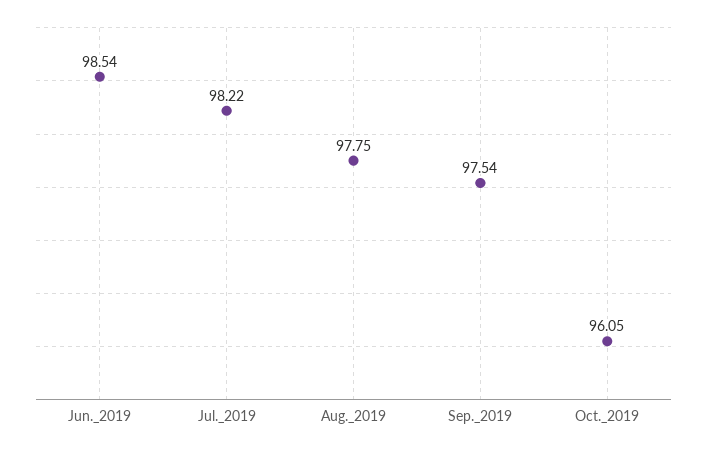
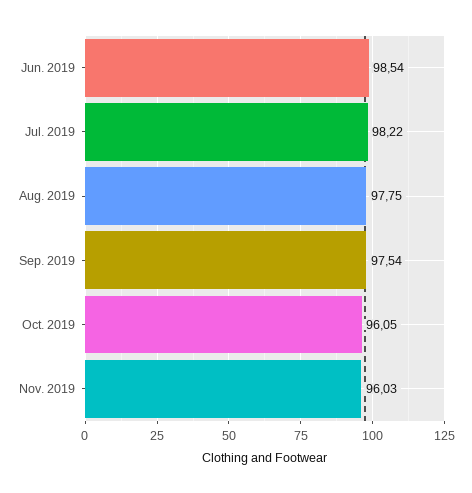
Nov. 2019: none -> 96.03

